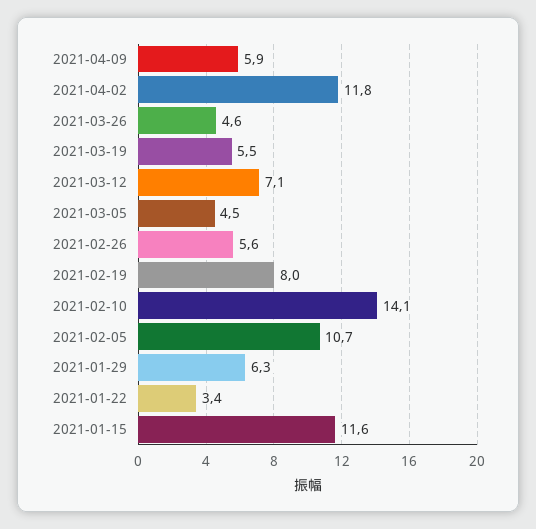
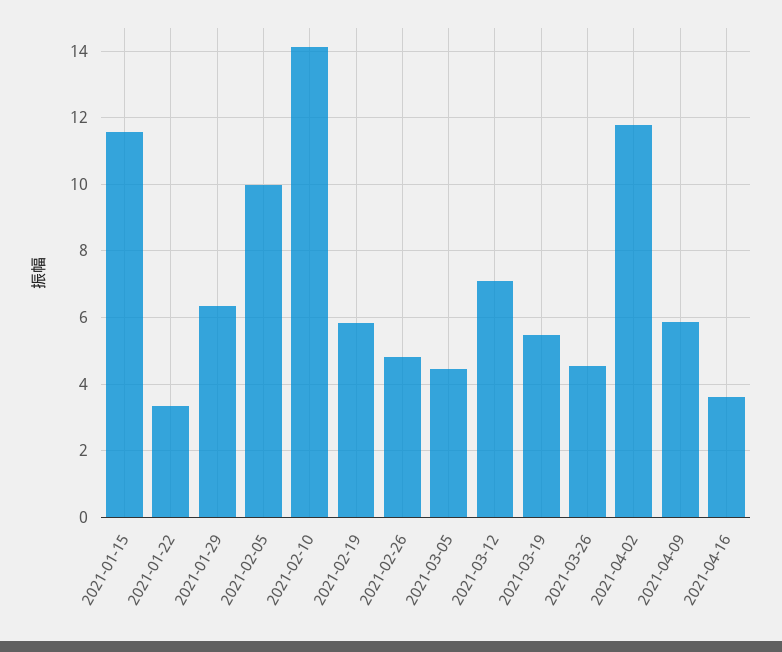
2021-02-26: 5.6 -> 4.8
2021-02-19: 8 -> 5.8
2021-02-05: 10.7 -> 10
2021-04-16: none -> 3.6

